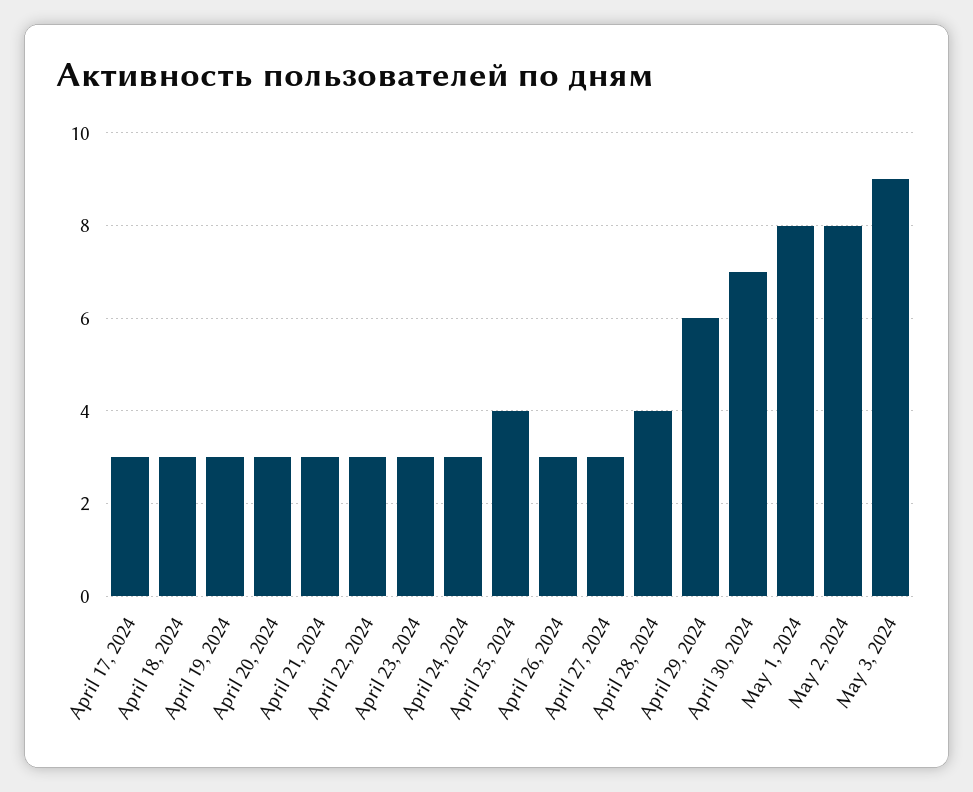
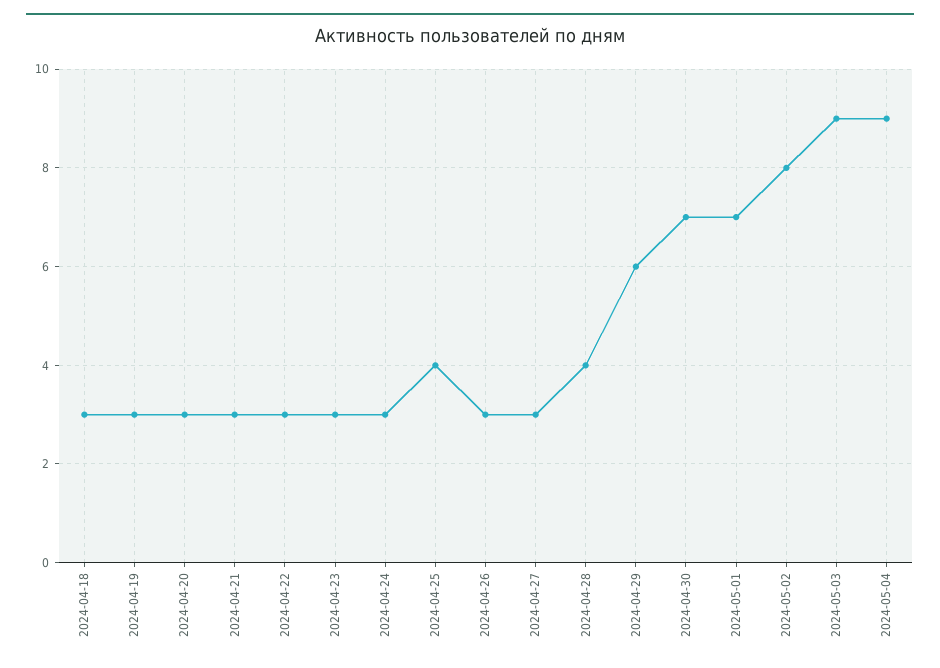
April 17, 2024: 3 -> none
May 1, 2024: 8 -> 7
2024-05-04: none -> 9

